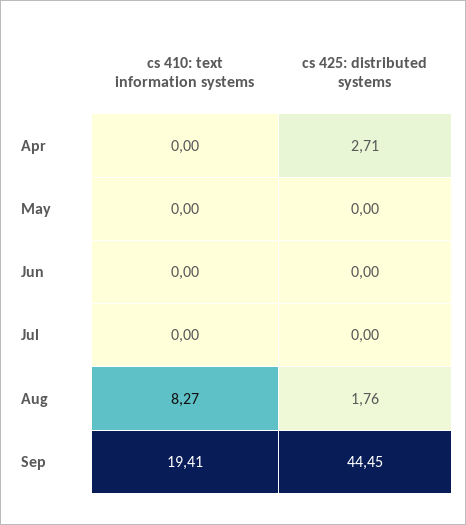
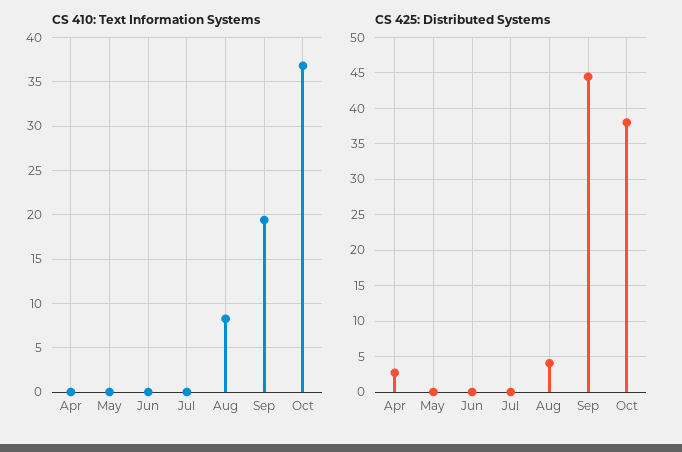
cs 425: distributed systems, Aug: 1.76 -> 4
cs 410: text information systems, Oct: none -> 37
cs 425: distributed systems, Oct: none -> 38

